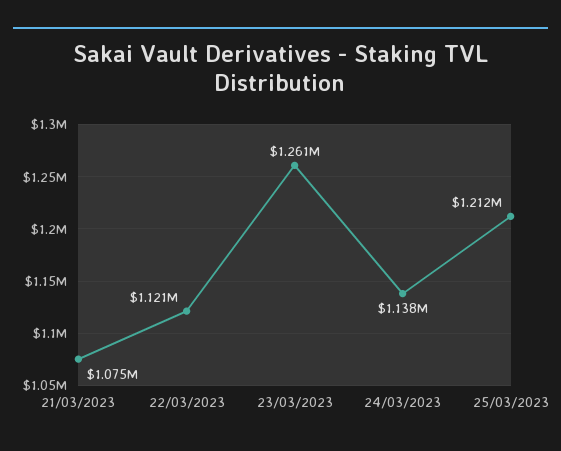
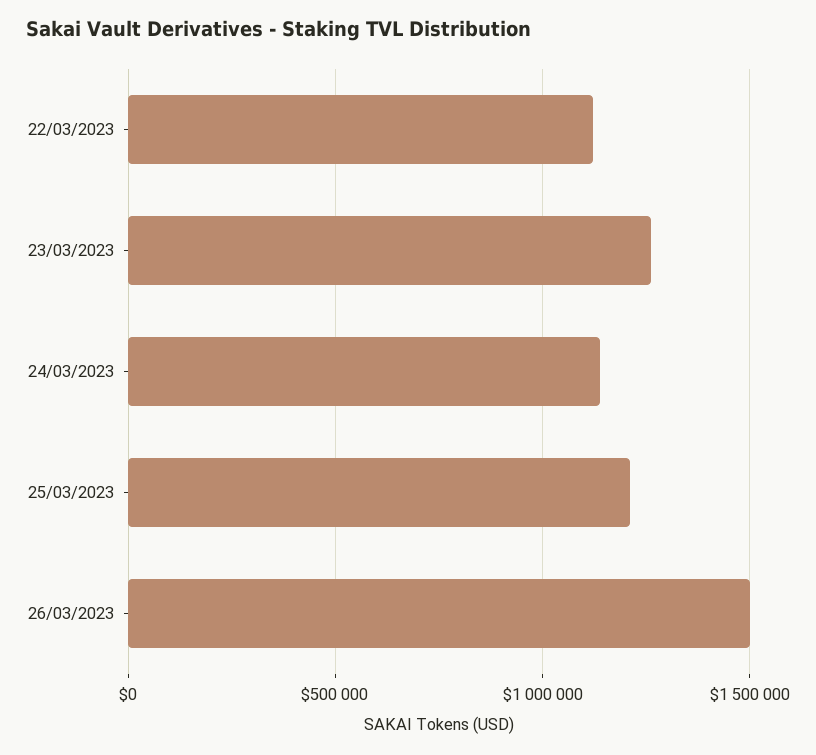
21/03/2023: 1075000 -> none
26/03/2023: none -> 1500000

